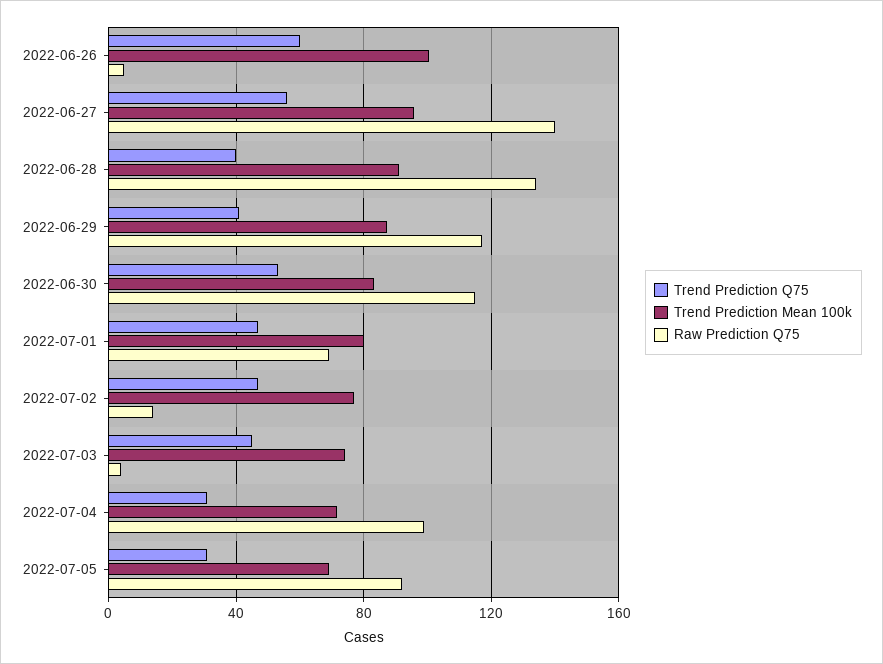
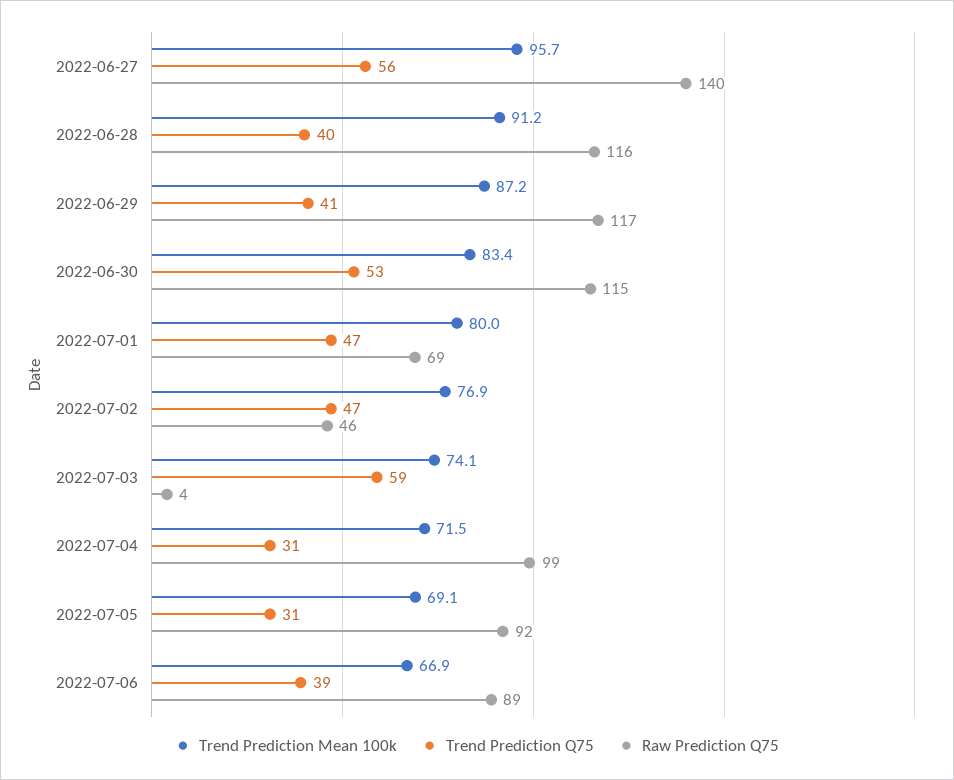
Trend Prediction Q75, 2022-06-26: 60 -> none
Trend Prediction Mean 100k, 2022-06-26: 100 -> none
Raw Prediction Q75, 2022-06-26: 5 -> none
Raw Prediction Q75, 2022-06-28: 135 -> 116
Raw Prediction Q75, 2022-07-02: 15 -> 46
Trend Prediction Q75, 2022-07-03: 45 -> 59
Trend Prediction Mean 100k, 2022-07-06: none -> 66.9
Trend Prediction Q75, 2022-07-06: none -> 39
Raw Prediction Q75, 2022-07-06: none -> 89

